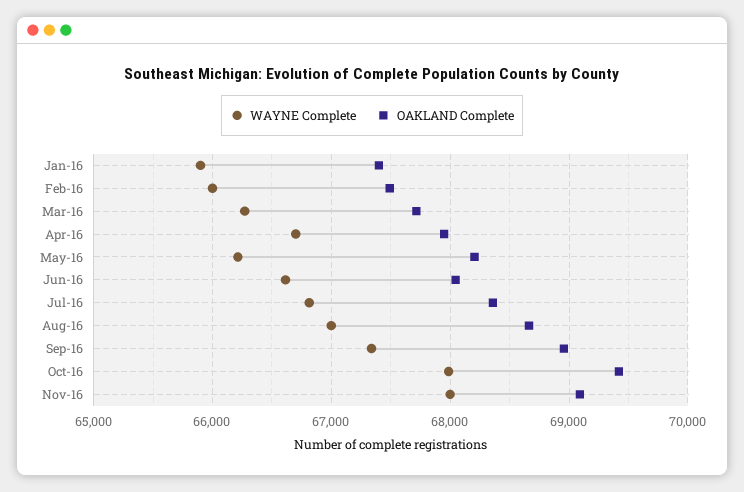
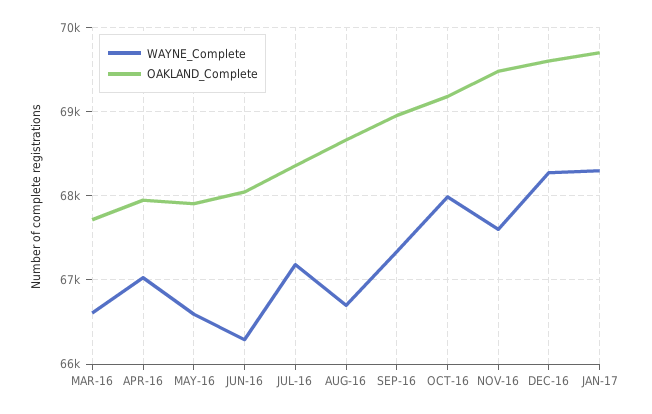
WAYNE Complete, Jan-16: 65900 -> none
OAKLAND Complete, Jan-16: 67400 -> none
WAYNE Complete, Feb-16: 66000 -> none
OAKLAND Complete, Feb-16: 67500 -> none
WAYNE Complete, Mar-16: 66300 -> 66600
WAYNE Complete, Apr-16: 66700 -> 67000
WAYNE Complete, May-16: 66200 -> 66600
OAKLAND Complete, May-16: 68200 -> 67900
WAYNE Complete, Jun-16: 66600 -> 66300
WAYNE Complete, Jul-16: 66800 -> 67200
WAYNE Complete, Aug-16: 67000 -> 66700
OAKLAND Complete, Oct-16: 69400 -> 69200
WAYNE Complete, Nov-16: 68000 -> 67600
OAKLAND Complete, Nov-16: 69100 -> 69500
WAYNE Complete, DEC-16: none -> 68300
OAKLAND Complete, DEC-16: none -> 69600
WAYNE Complete, JAN-17: none -> 68300
OAKLAND Complete, JAN-17: none -> 69700

